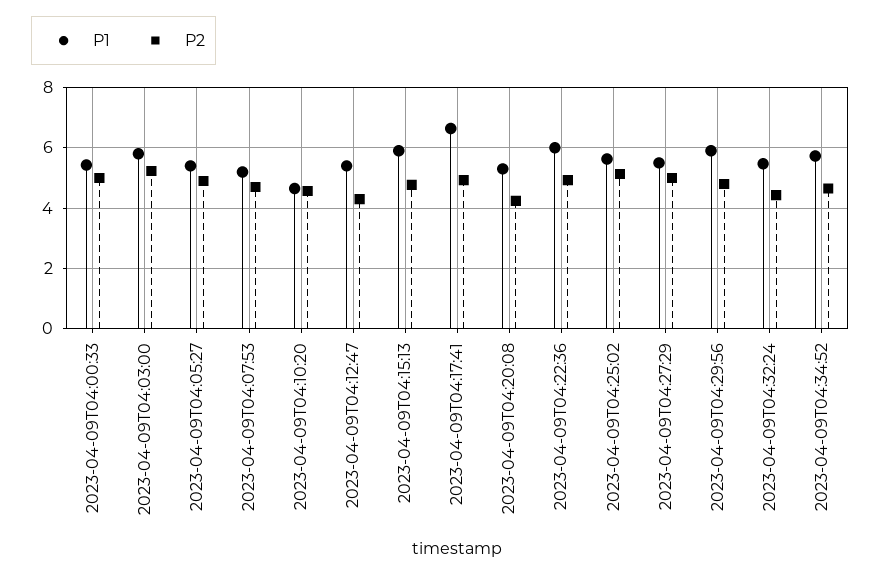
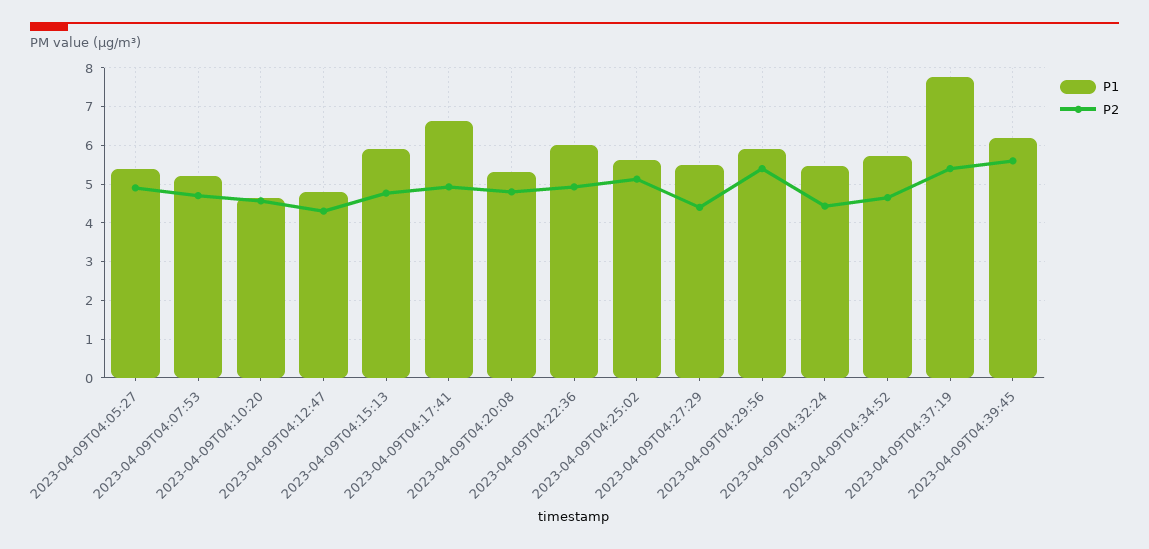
P1, 2023-04-09T04:00:33: 5.4 -> none
P2, 2023-04-09T04:00:33: 5 -> none
P1, 2023-04-09T04:03:00: 5.8 -> none
P2, 2023-04-09T04:03:00: 5.2 -> none
P1, 2023-04-09T04:12:47: 5.4 -> 4.8
P2, 2023-04-09T04:20:08: 4.2 -> 4.8
P2, 2023-04-09T04:27:29: 5 -> 4.4
P2, 2023-04-09T04:29:56: 4.8 -> 5.4
P1, 2023-04-09T04:37:19: none -> 7.8
P2, 2023-04-09T04:37:19: none -> 5.4
P1, 2023-04-09T04:39:45: none -> 6.2
P2, 2023-04-09T04:39:45: none -> 5.6

